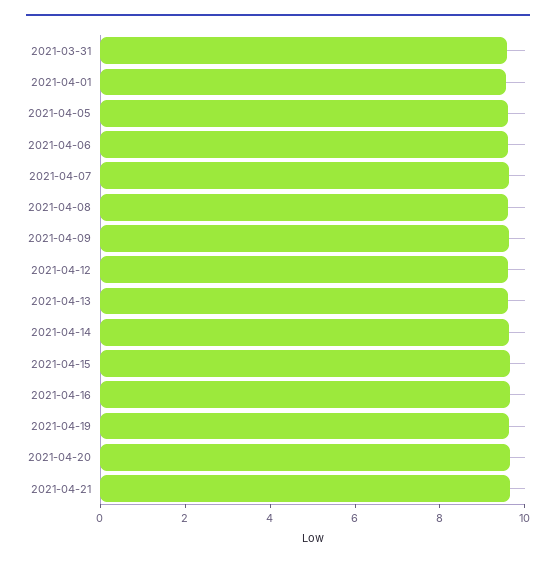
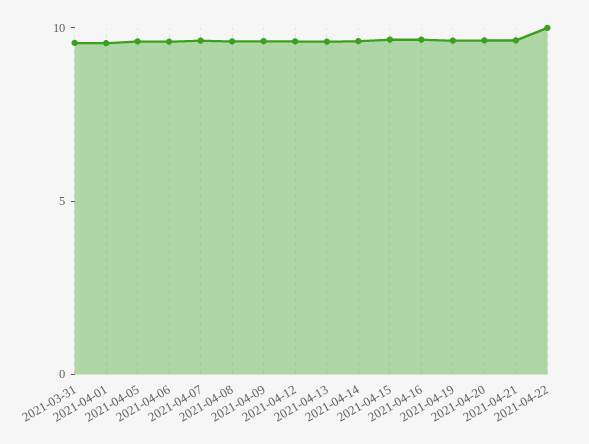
2021-04-22: none -> 10

